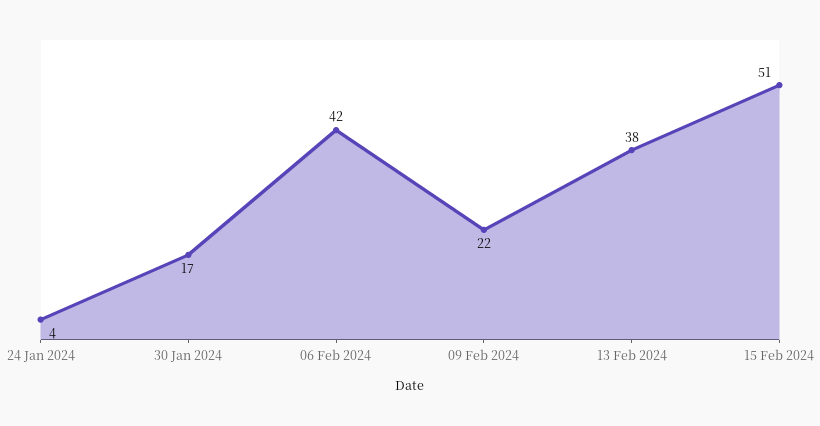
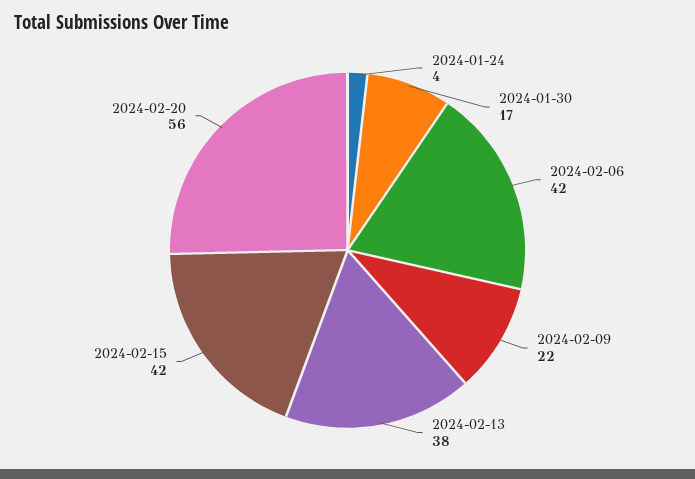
15 Feb 2024: 51 -> 42
2024-02-20: none -> 56

